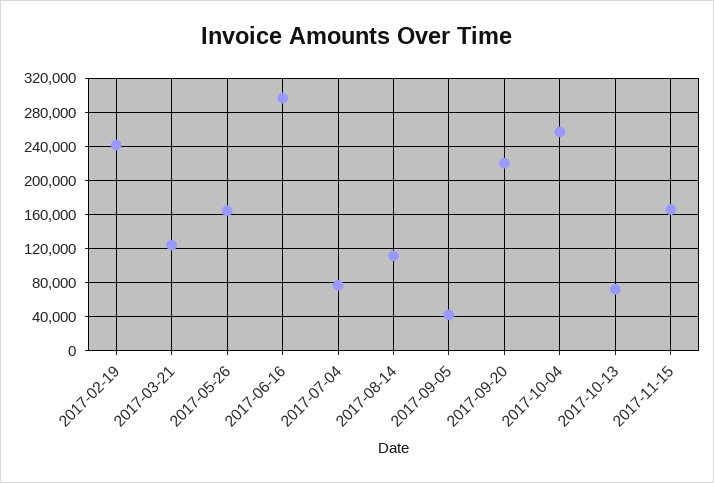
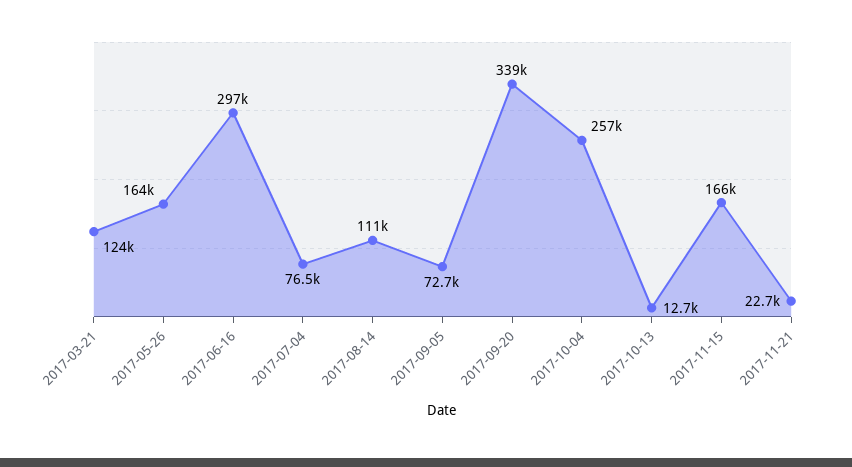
2017-02-19: 240000 -> none
2017-09-05: 40000 -> 72700
2017-09-20: 220000 -> 339000
2017-10-13: 70000 -> 12700
2017-11-21: none -> 22700

